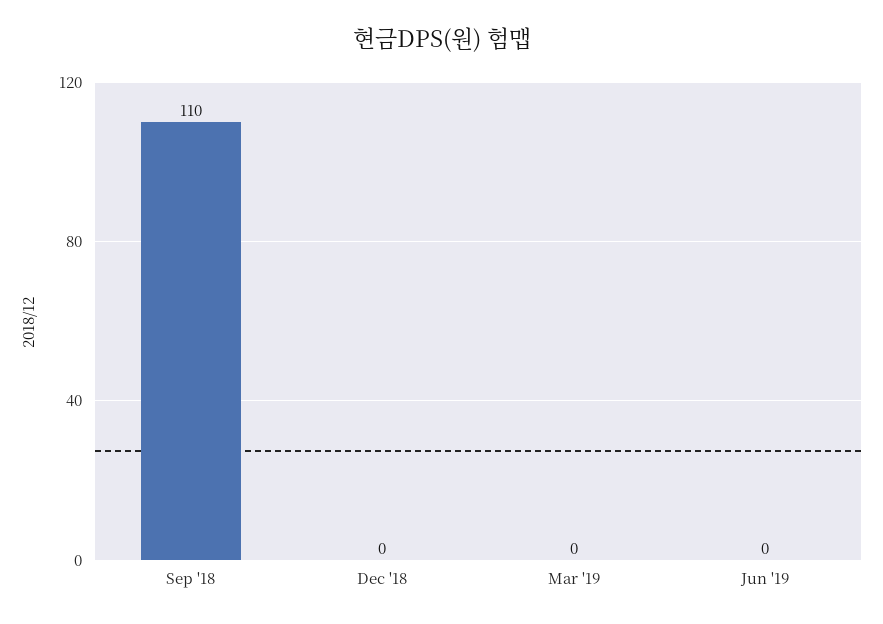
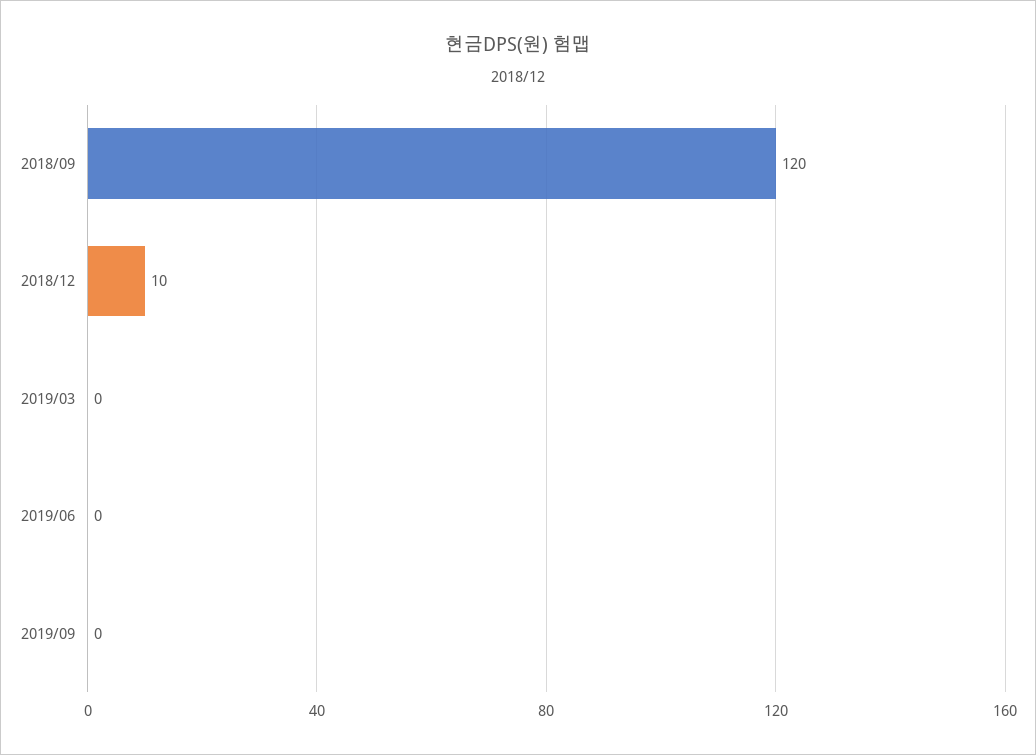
Sep '18: 110 -> 120
Dec '18: 0 -> 10
2019/09: none -> 0

